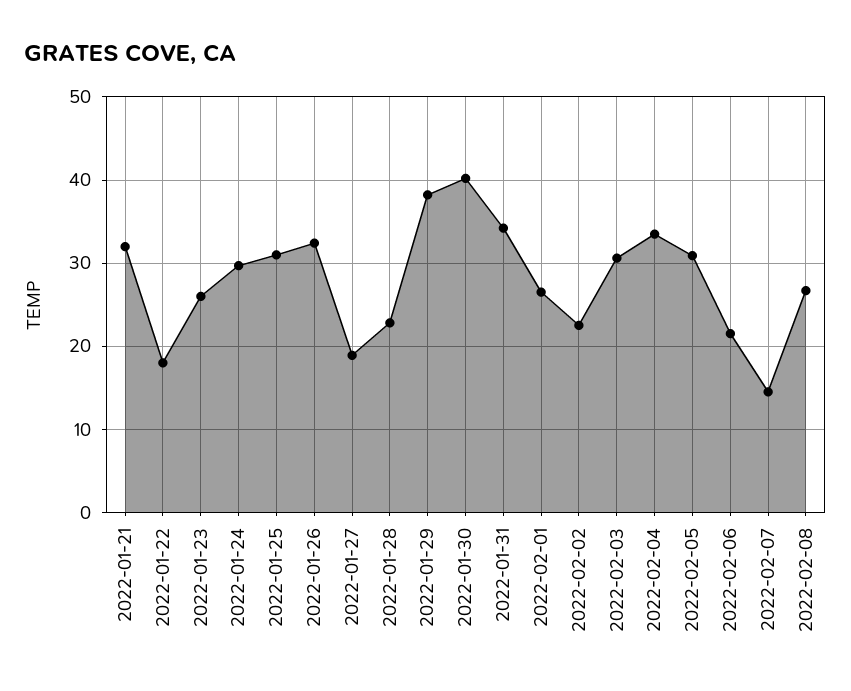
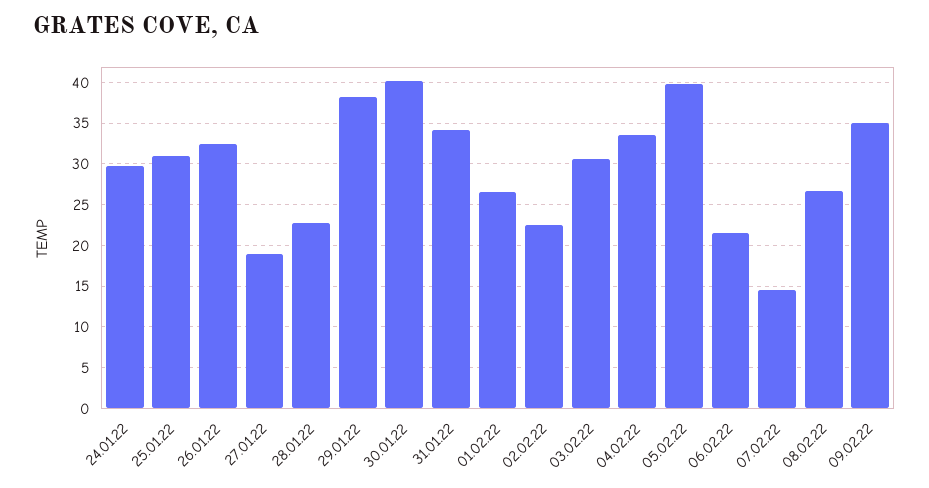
2022-01-21: 32 -> none
2022-01-22: 18 -> none
2022-01-23: 26 -> none
2022-02-05: 31 -> 40
09.02.22: none -> 35

